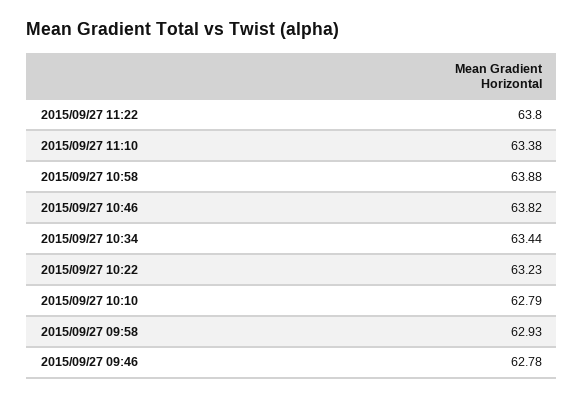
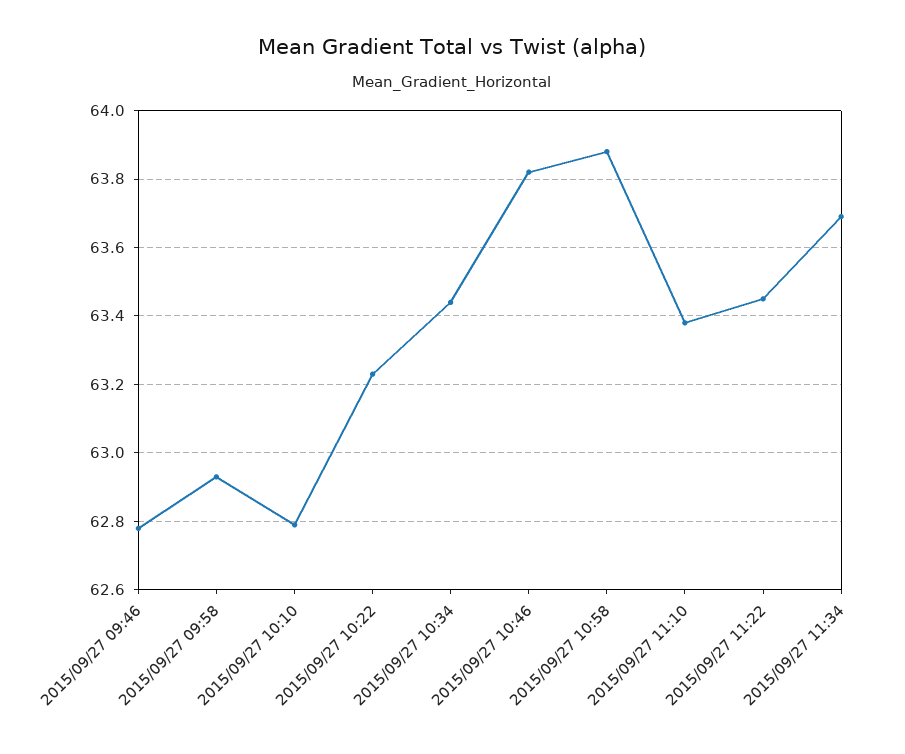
2015/09/27 11:22: 63.8 -> 63.45
2015/09/27 11:34: none -> 63.7

